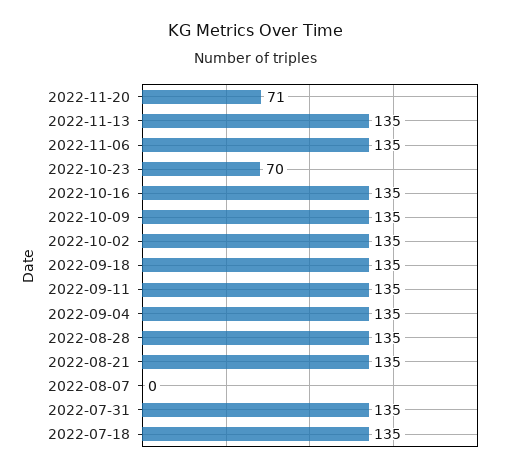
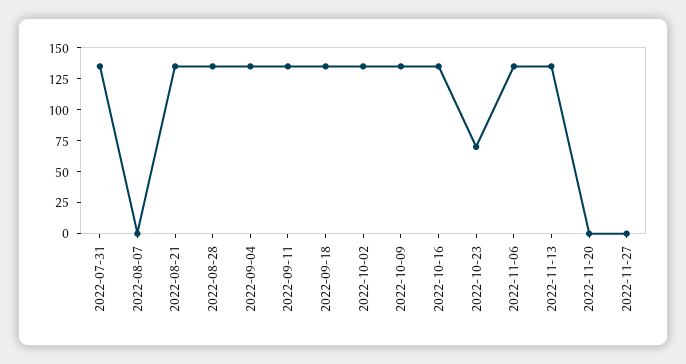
2022-11-20: 71 -> 0
2022-07-18: 135 -> none
2022-11-27: none -> 0

